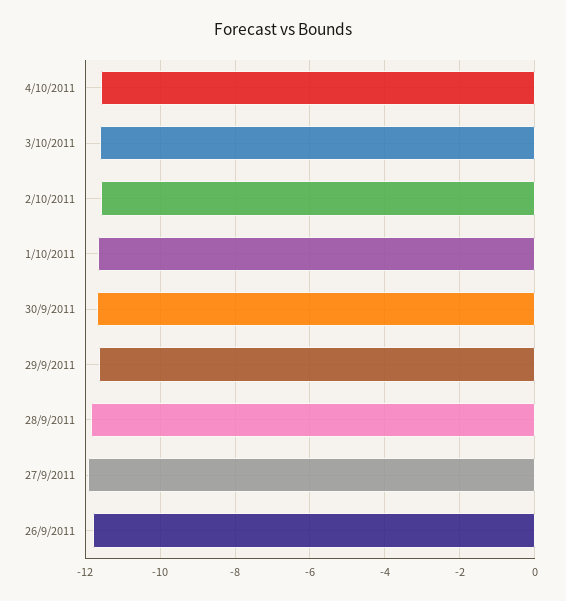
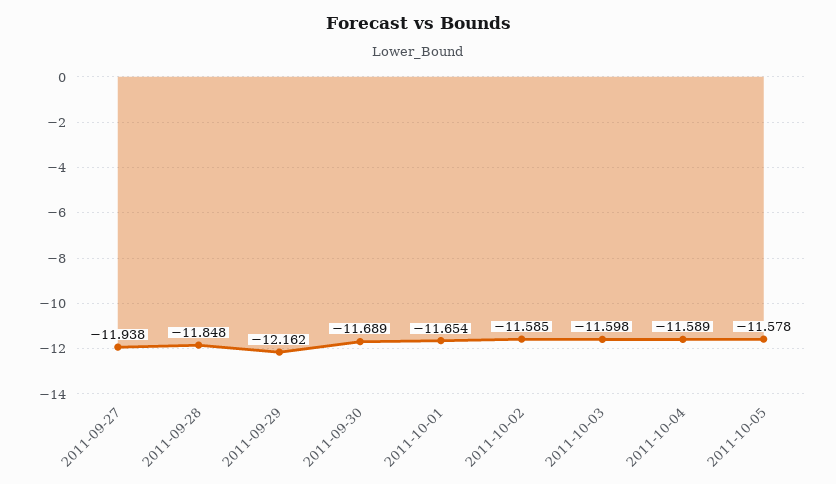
29/9/2011: -11.6 -> -12.162
26/9/2011: -11.8 -> none
2011-10-05: none -> -11.578

